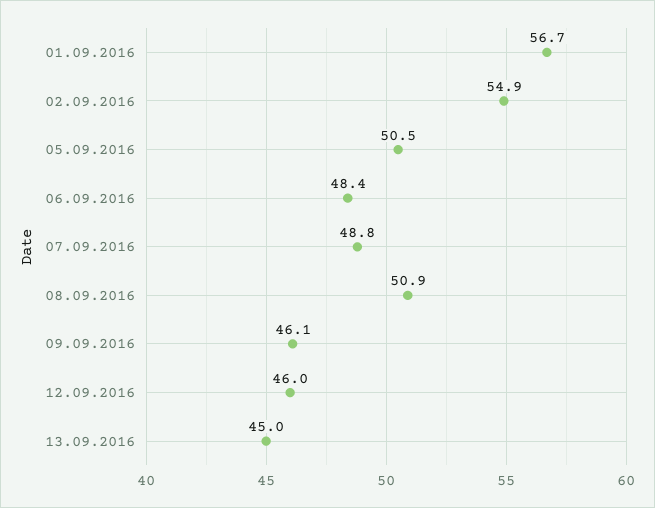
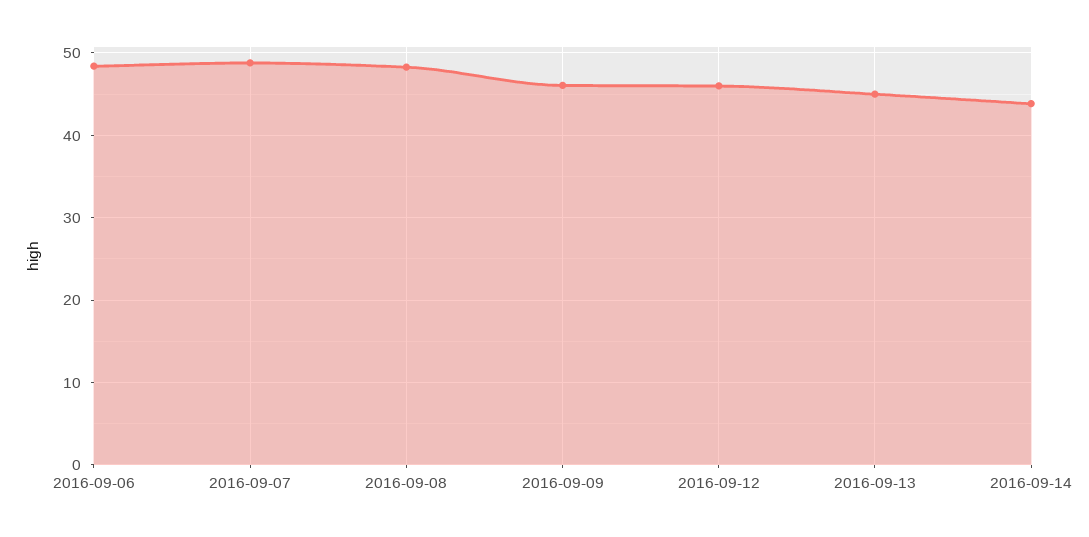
01.09.2016: 56.7 -> none
02.09.2016: 54.9 -> none
05.09.2016: 50.5 -> none
08.09.2016: 50.9 -> 48
2016-09-14: none -> 44

